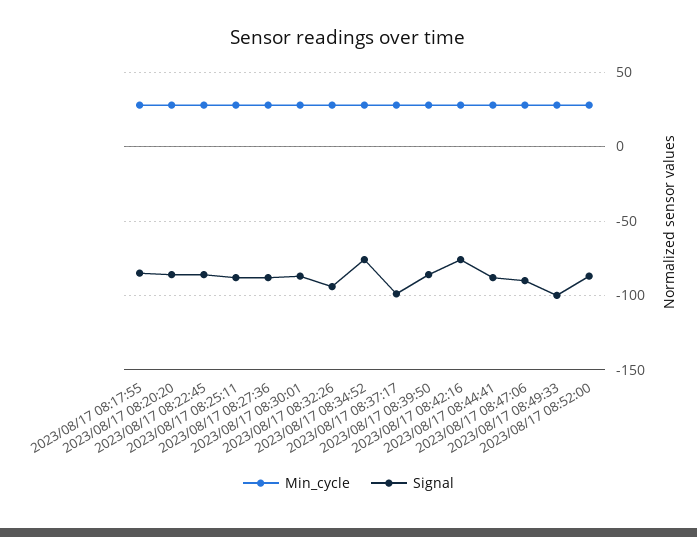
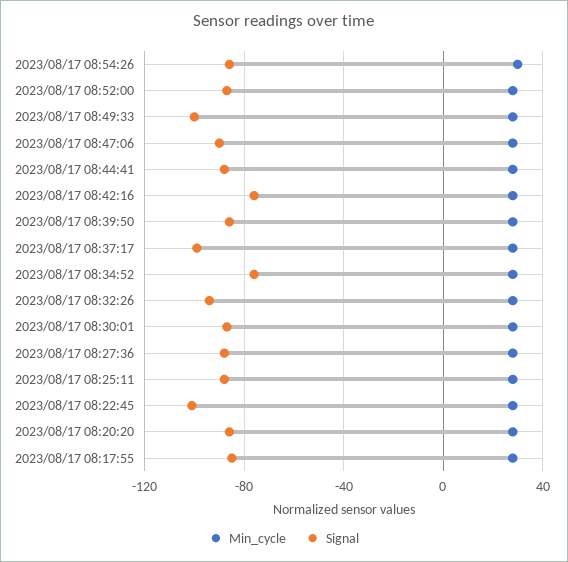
Signal, 2023/08/17 08:22:45: -85 -> -100
Min_cycle, 2023/08/17 08:54:26: none -> 30
Signal, 2023/08/17 08:54:26: none -> -85

